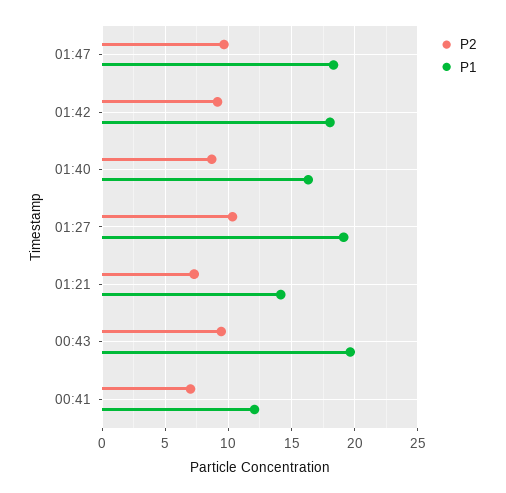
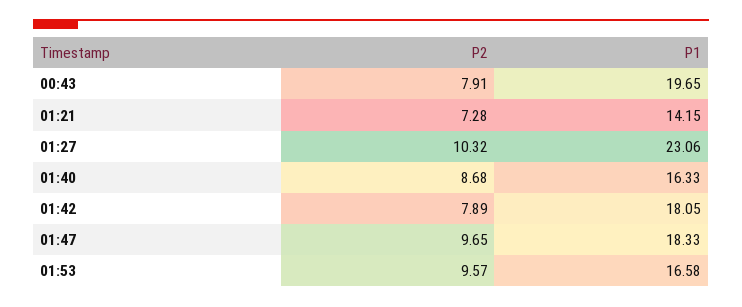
P2, 01:42: 9 -> 7.89
P1, 01:27: 19 -> 23.06
P2, 00:43: 9.5 -> 7.91
P2, 00:41: 7 -> none
P1, 00:41: 12 -> none
P2, 01:53: none -> 9.57
P1, 01:53: none -> 16.58

